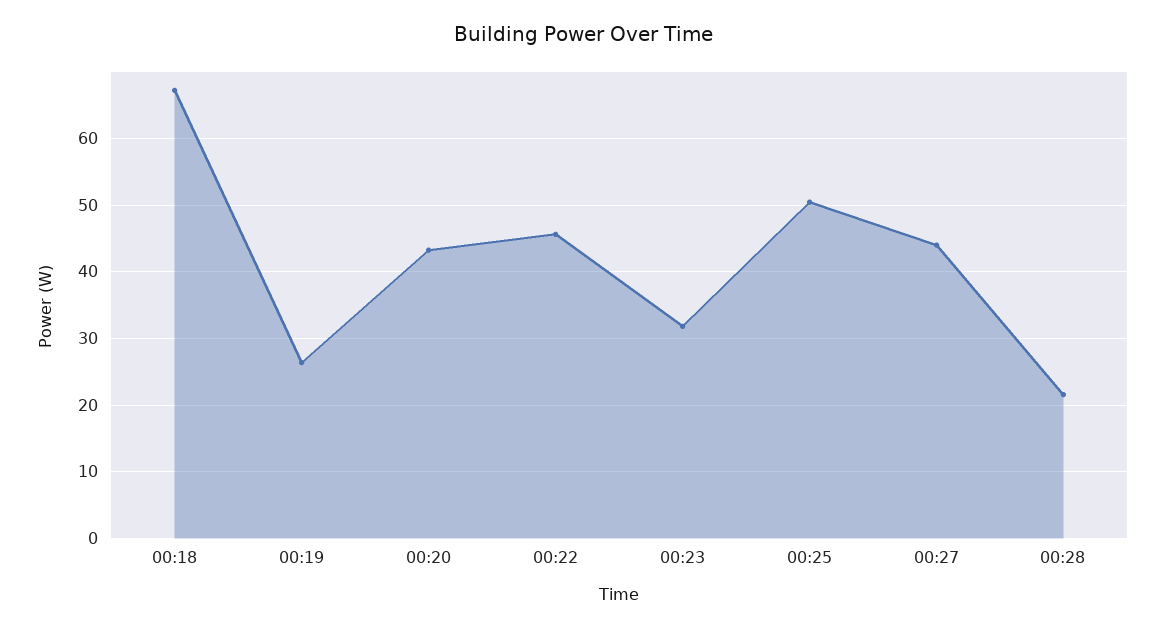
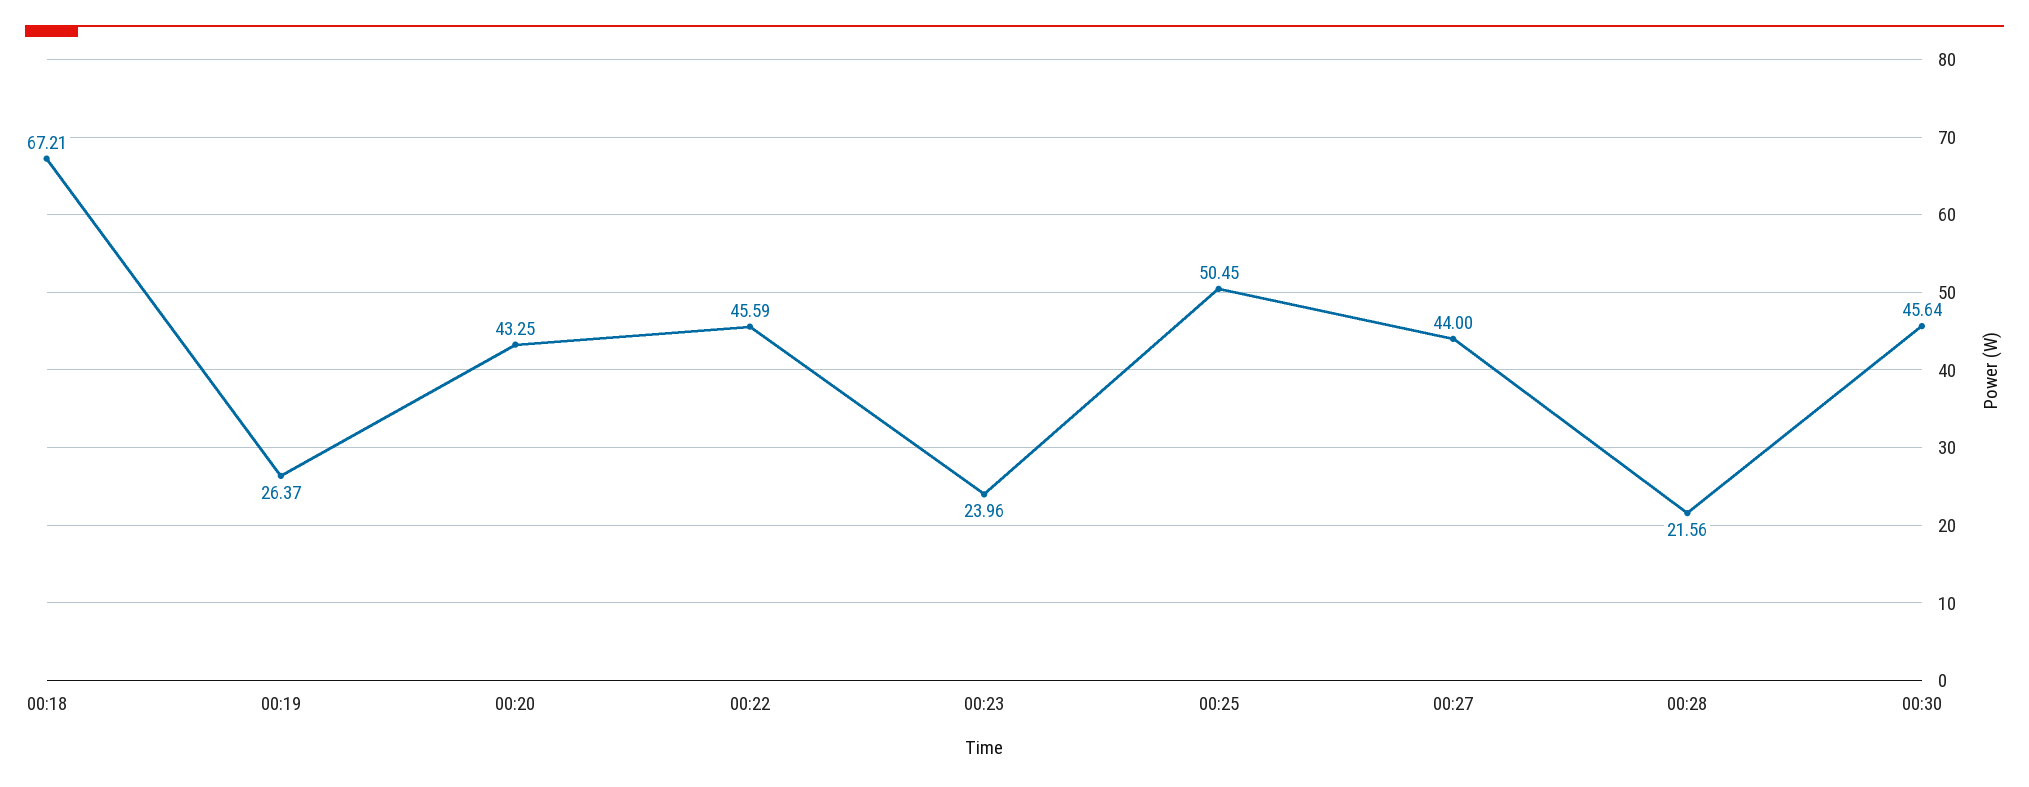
00:23: 32 -> 23.96
00:30: none -> 45.64

